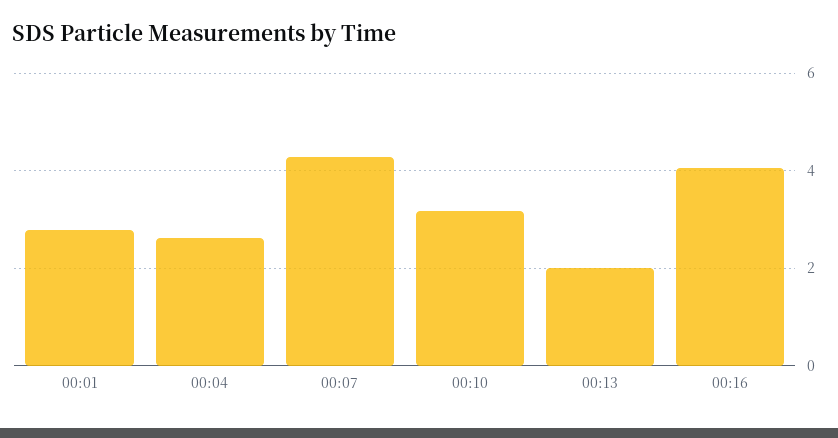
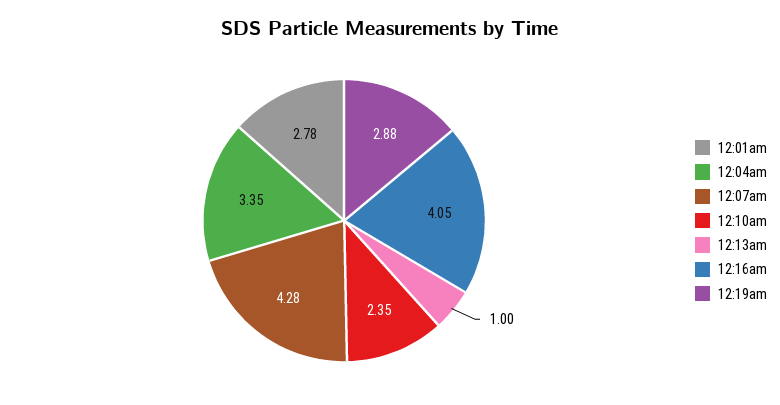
00:04: 2.6 -> 3.35
00:10: 3.2 -> 2.35
00:13: 2 -> 1
12:19am: none -> 2.88

